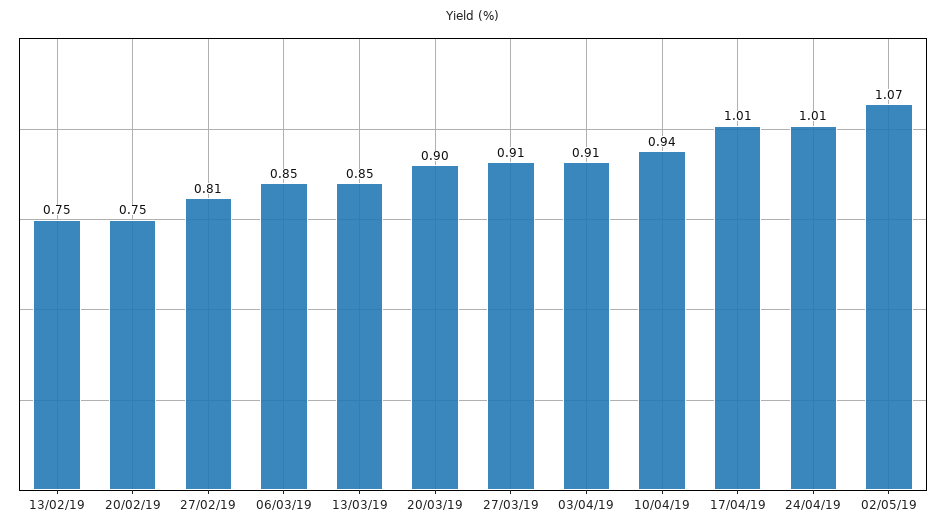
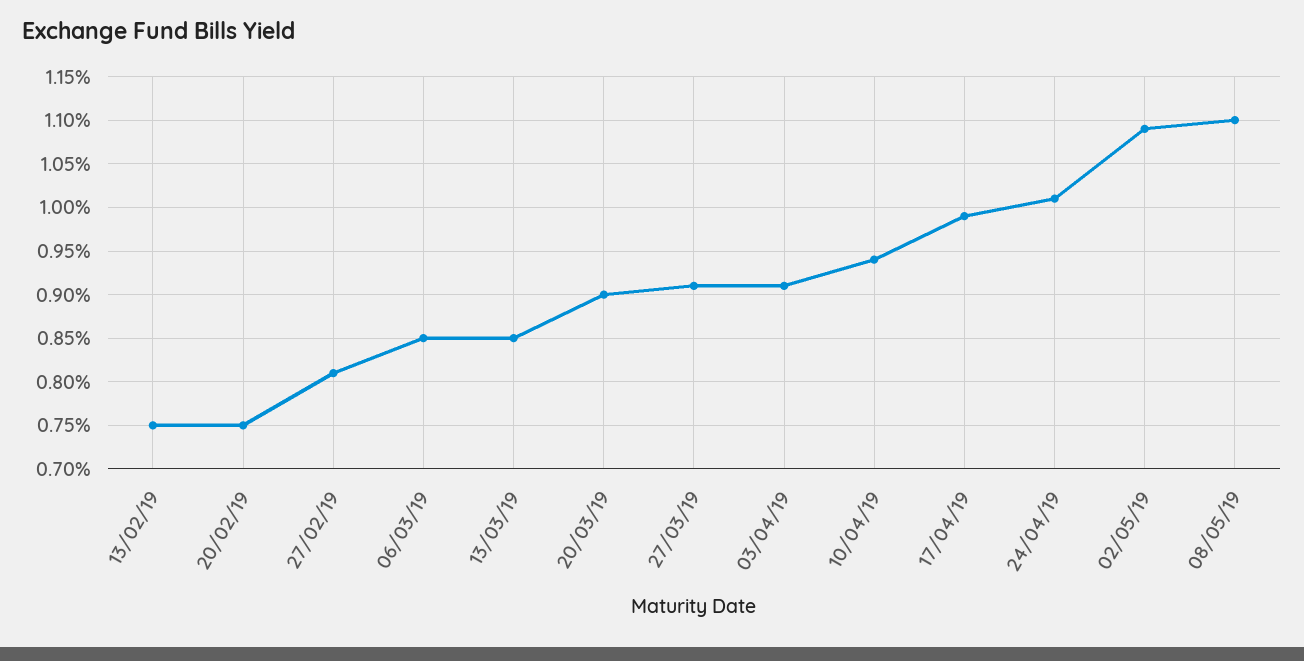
17/04/19: 1.01 -> 0.99
02/05/19: 1.07 -> 1.09
08/05/19: none -> 1.1

